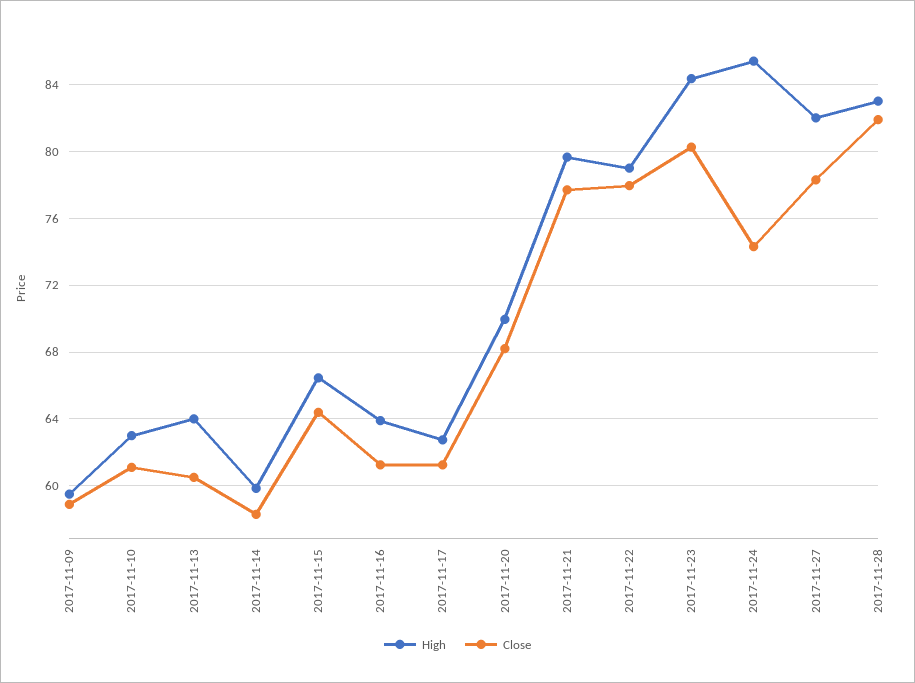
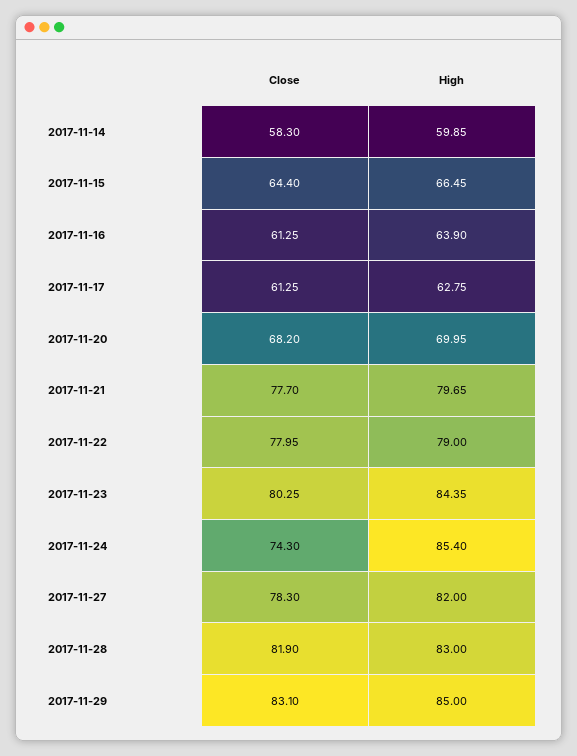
High, 2017-11-09: 59.5 -> none
Close, 2017-11-09: 59 -> none
High, 2017-11-10: 63 -> none
Close, 2017-11-10: 61 -> none
High, 2017-11-13: 64 -> none
Close, 2017-11-13: 60.5 -> none
Close, 2017-11-29: none -> 83.1
High, 2017-11-29: none -> 85

